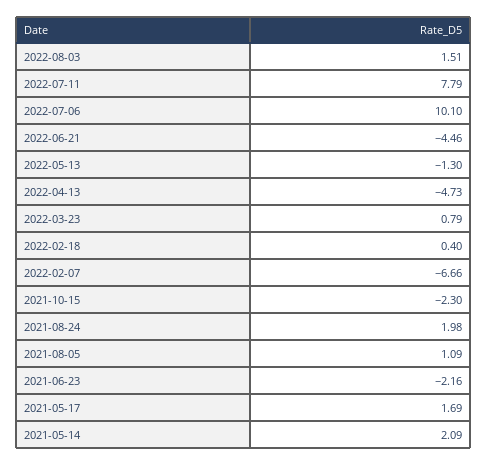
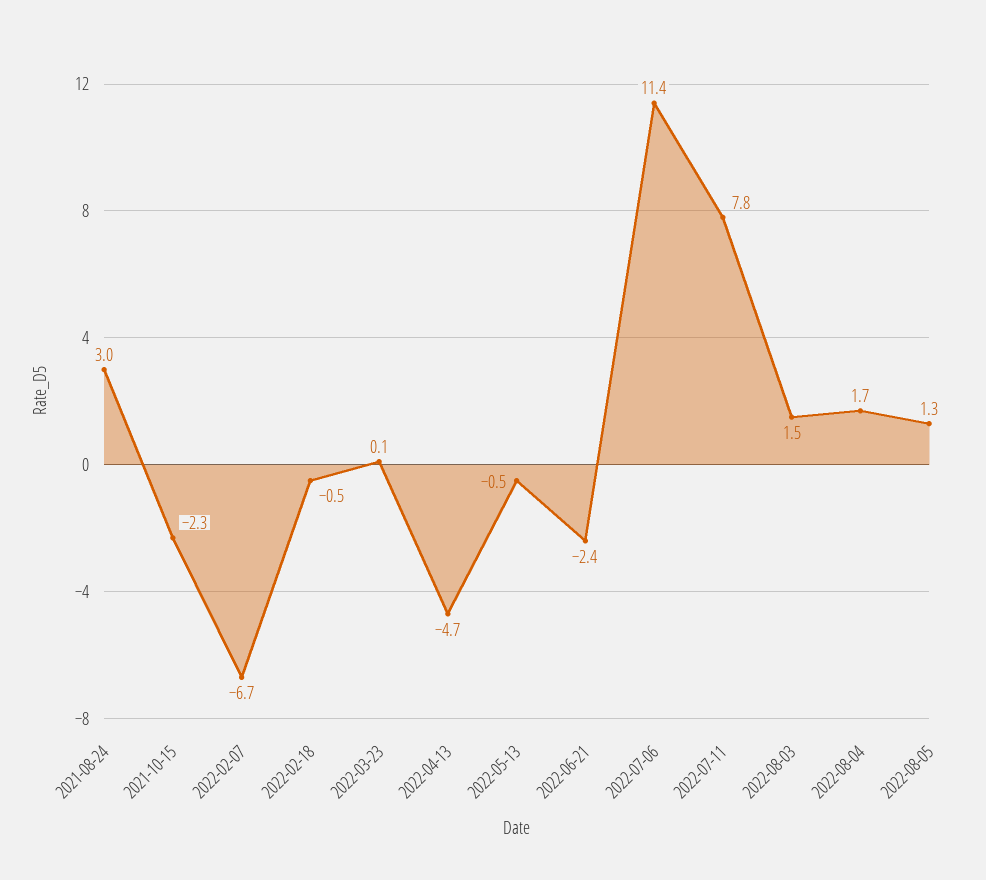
2022-07-06: 10.1 -> 11.4
2022-06-21: -4.46 -> -2.4
2022-05-13: -1.3 -> -0.5
2022-03-23: 0.79 -> 0.1
2022-02-18: 0.4 -> -0.5
2021-08-24: 1.98 -> 3
2021-08-05: 1.09 -> none
2021-06-23: -2.16 -> none
2021-05-17: 1.69 -> none
2021-05-14: 2.09 -> none
2022-08-04: none -> 1.7
2022-08-05: none -> 1.3

